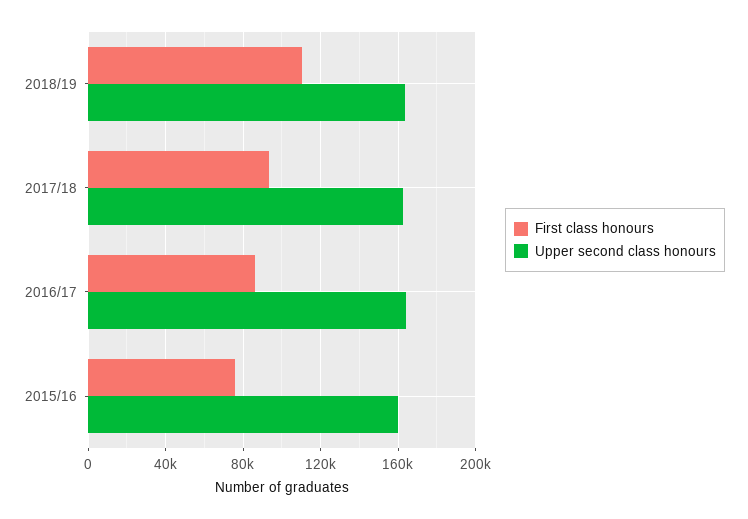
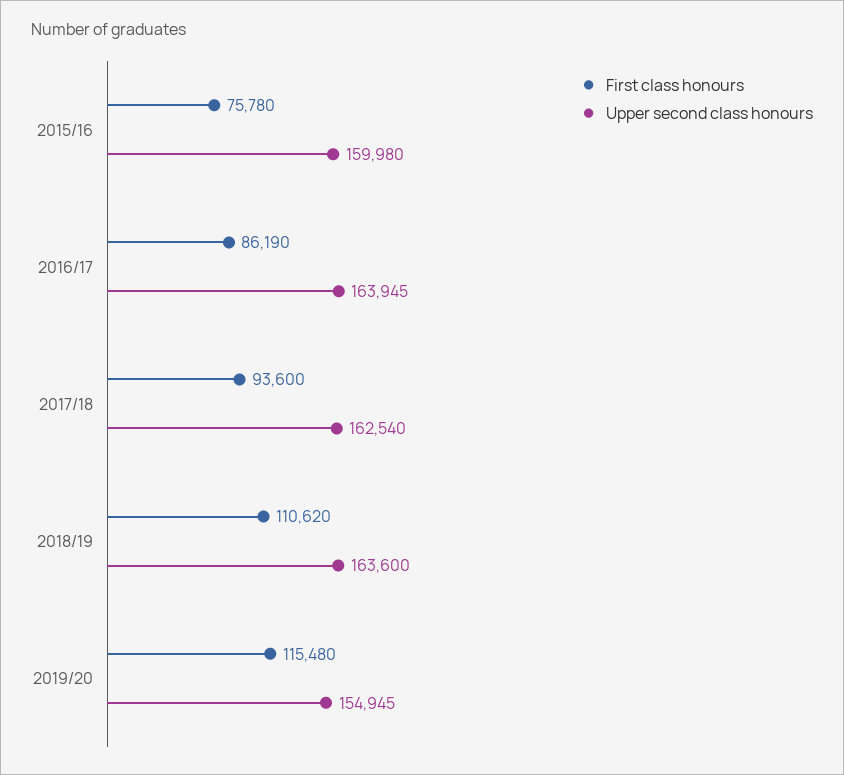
First class honours, 2019/20: none -> 115480
Upper second class honours, 2019/20: none -> 154945

